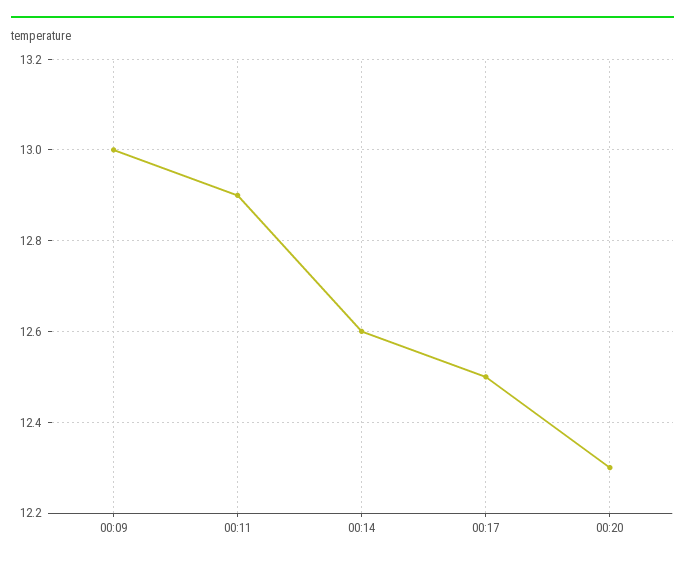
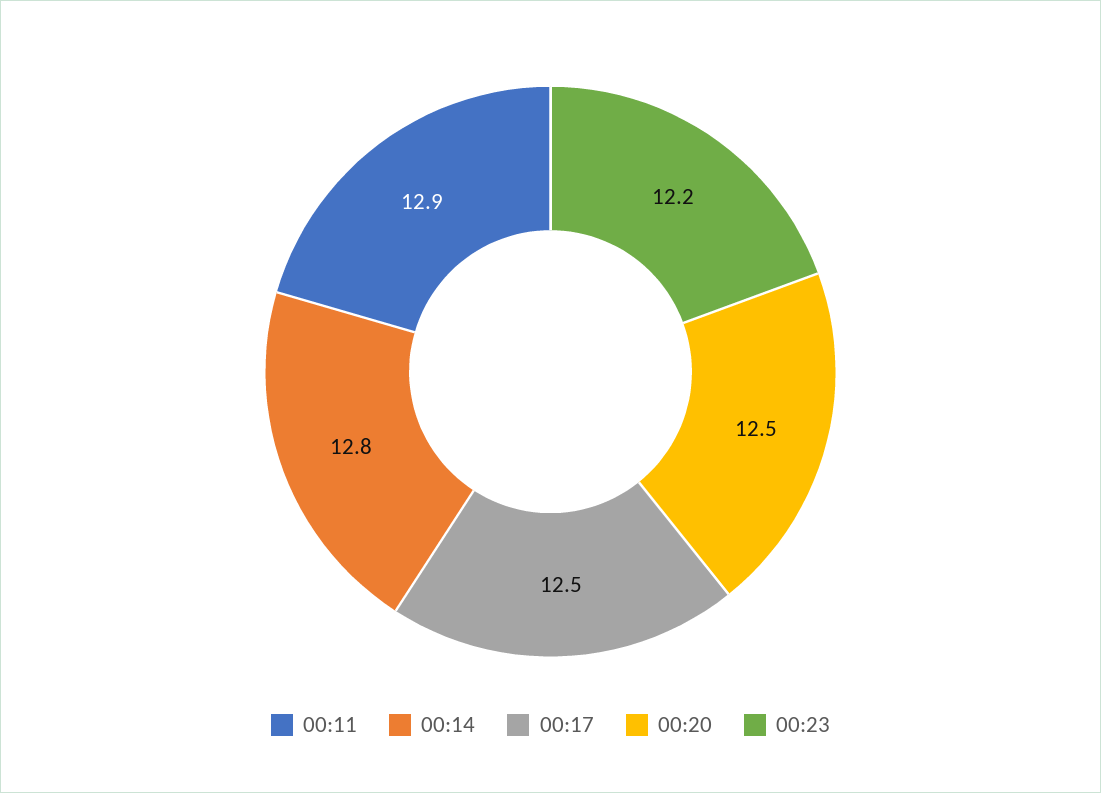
00:09: 13 -> none
00:14: 12.6 -> 12.8
00:20: 12.3 -> 12.5
00:23: none -> 12.2

